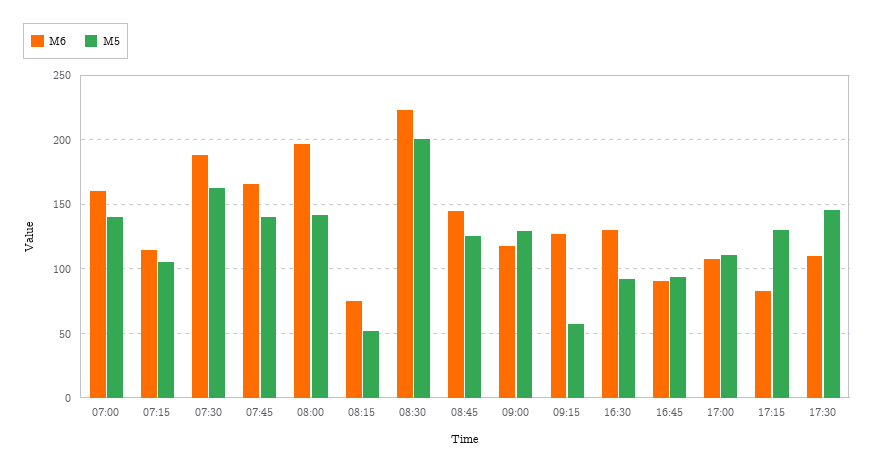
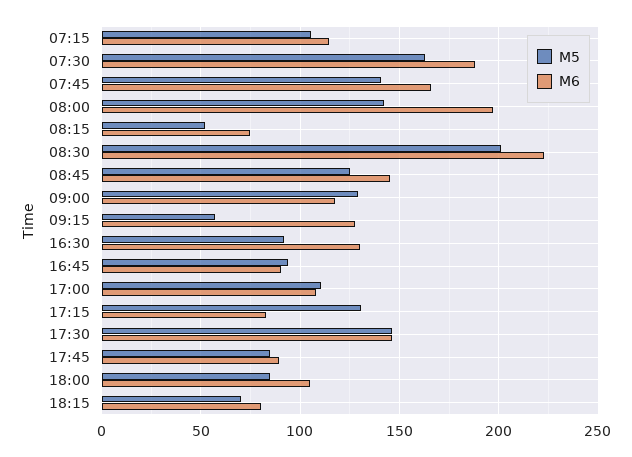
M6, 07:00: 160 -> none
M5, 07:00: 140 -> none
M6, 17:30: 110 -> 145
M5, 17:45: none -> 85
M6, 17:45: none -> 90
M5, 18:00: none -> 85
M6, 18:00: none -> 105
M5, 18:15: none -> 70
M6, 18:15: none -> 80

